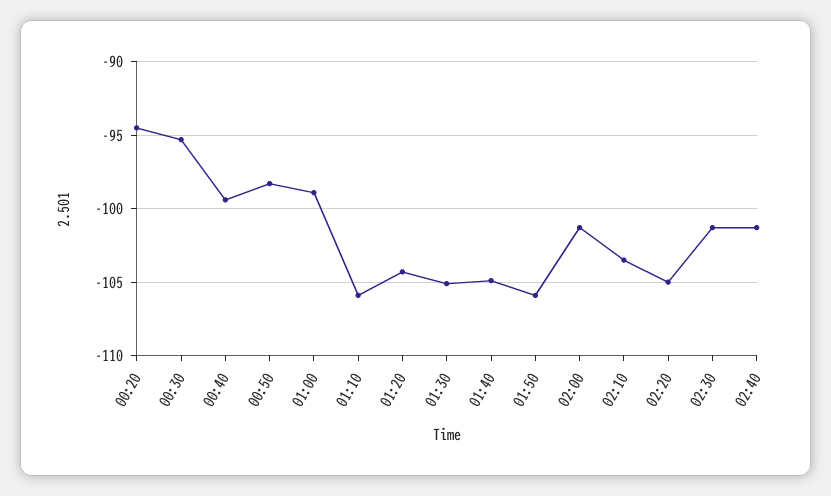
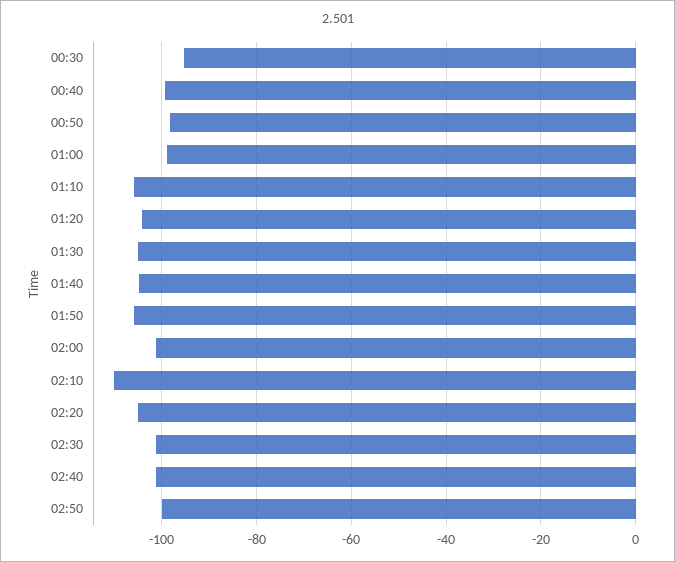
00:20: -94.5 -> none
02:10: -103.5 -> -110
02:50: none -> -100

